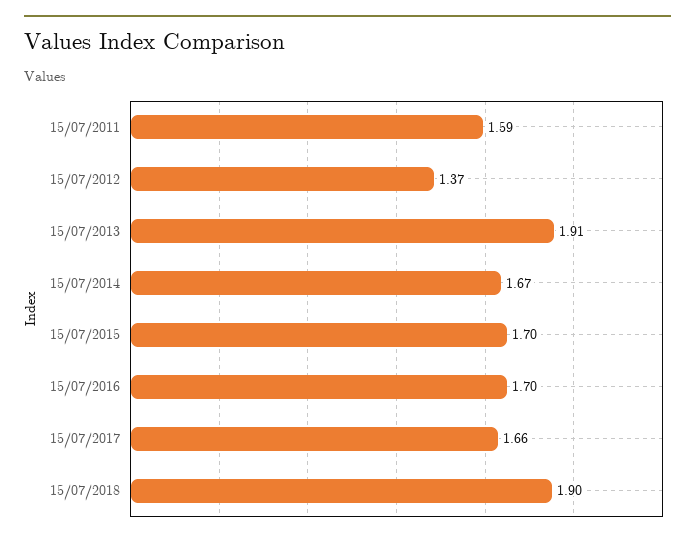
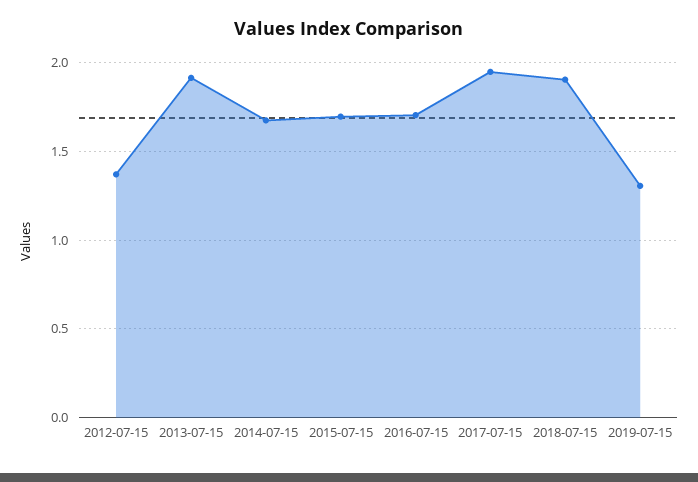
15/07/2011: 1.59 -> none
15/07/2017: 1.66 -> 1.95
2019-07-15: none -> 1.3

